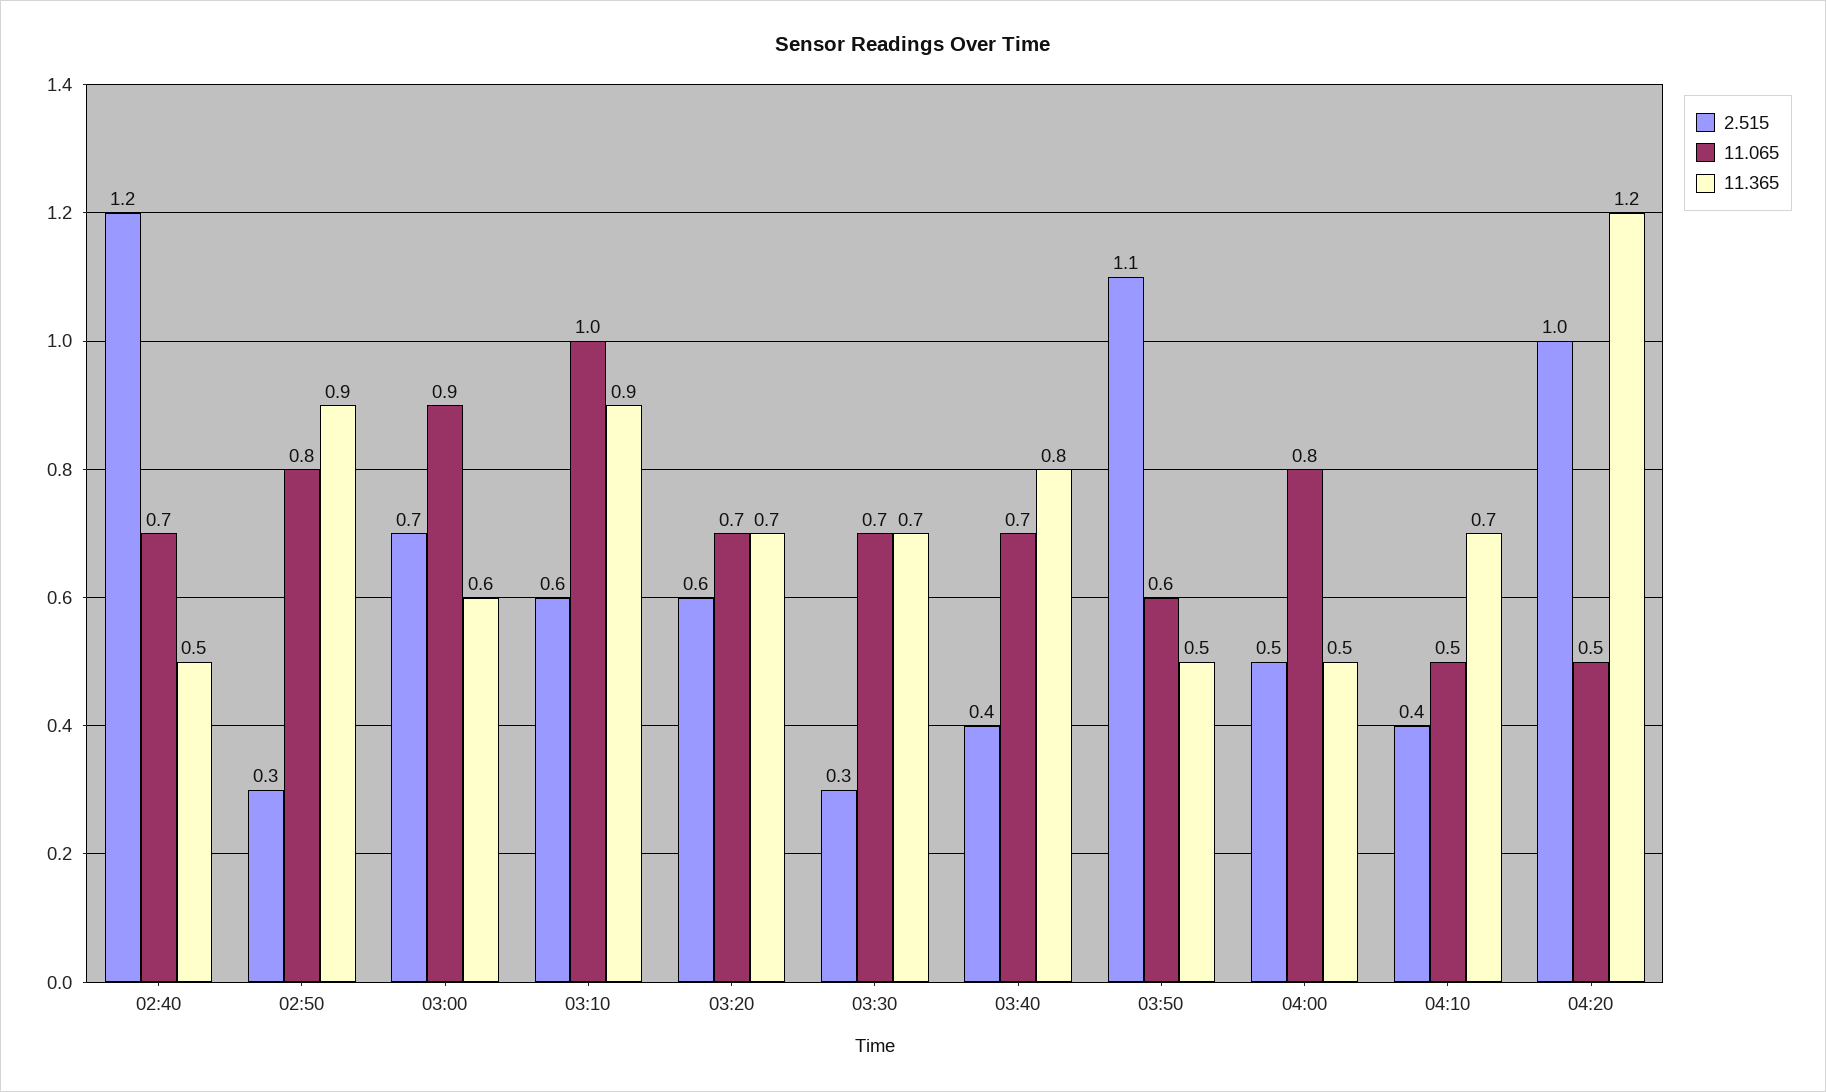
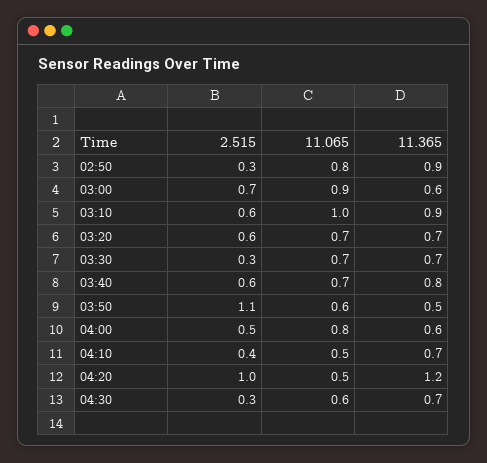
2.515, 02:40: 1.2 -> none
11.065, 02:40: 0.7 -> none
11.365, 02:40: 0.5 -> none
2.515, 03:40: 0.4 -> 0.6
11.365, 04:00: 0.5 -> 0.6
2.515, 04:30: none -> 0.3
11.065, 04:30: none -> 0.6
11.365, 04:30: none -> 0.7

